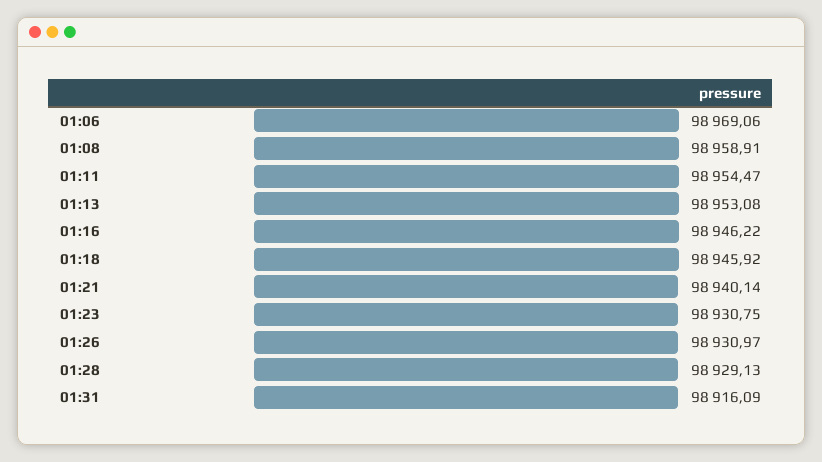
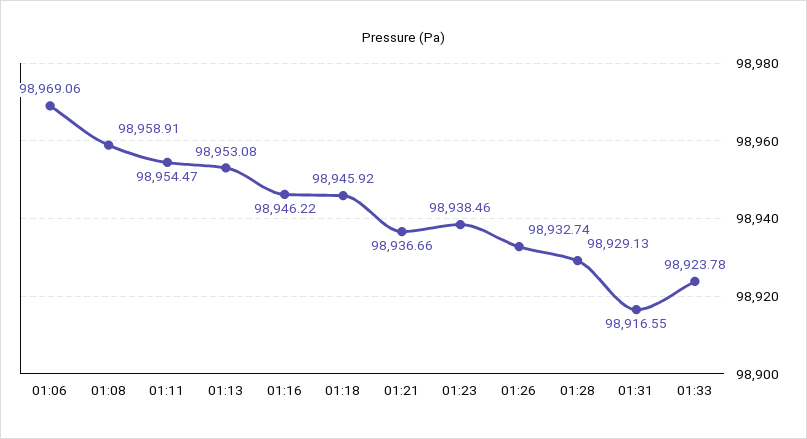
01:21: 98940.14 -> 98936.66
01:23: 98930.75 -> 98938.46
01:26: 98930.97 -> 98932.74
01:31: 98916.09 -> 98916.55
01:33: none -> 98923.78

